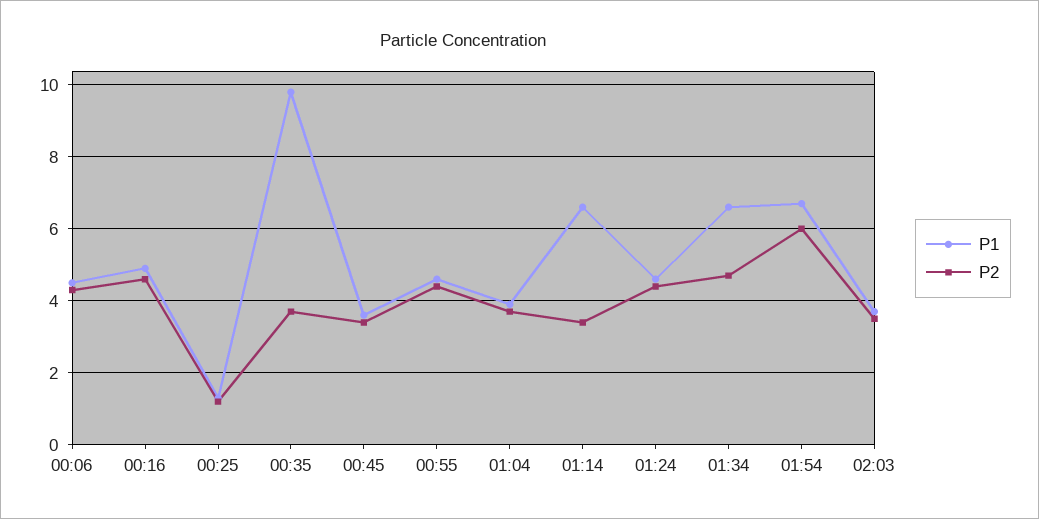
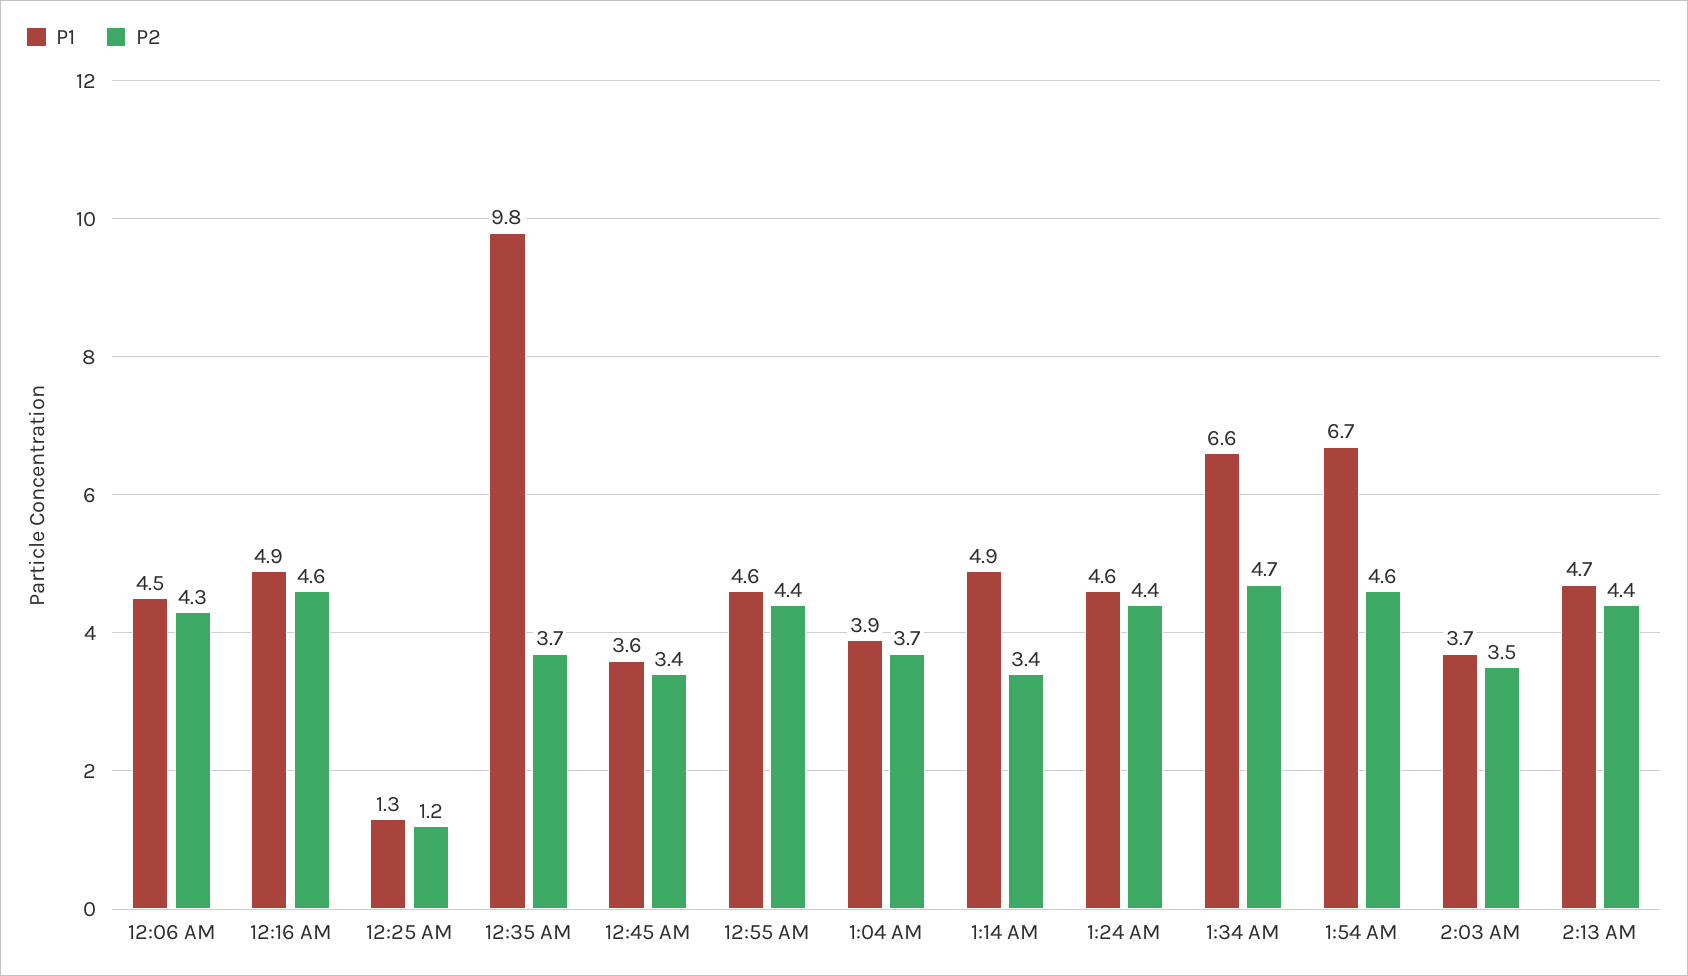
P1, 01:14: 6.5 -> 4.9
P2, 01:54: 6 -> 4.6
P1, 2:13 AM: none -> 4.7
P2, 2:13 AM: none -> 4.4

